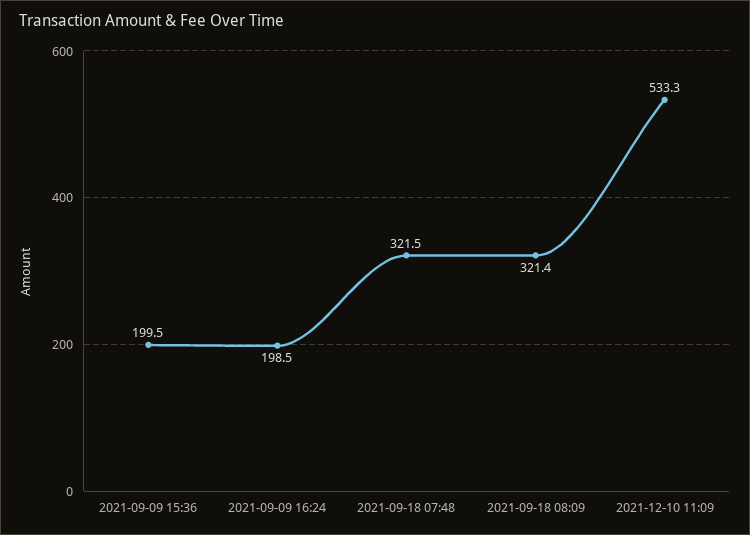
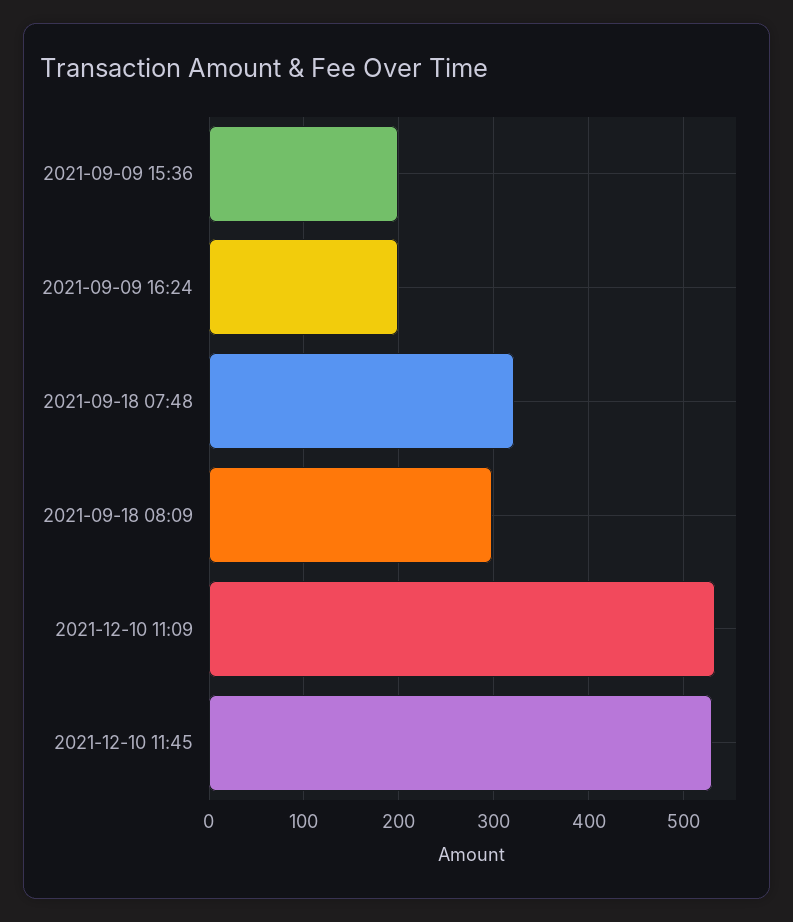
2021-09-18 08:09: 321.4 -> 300
2021-12-10 11:45: none -> 530

